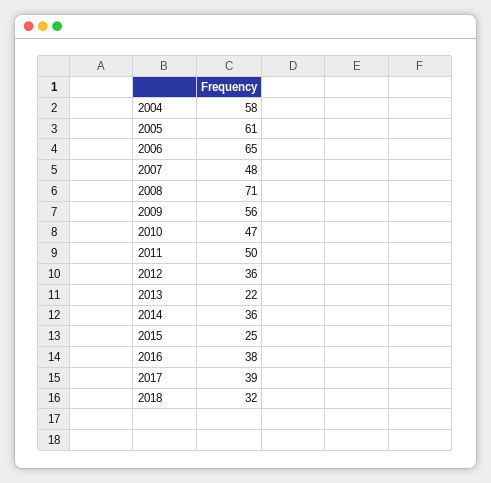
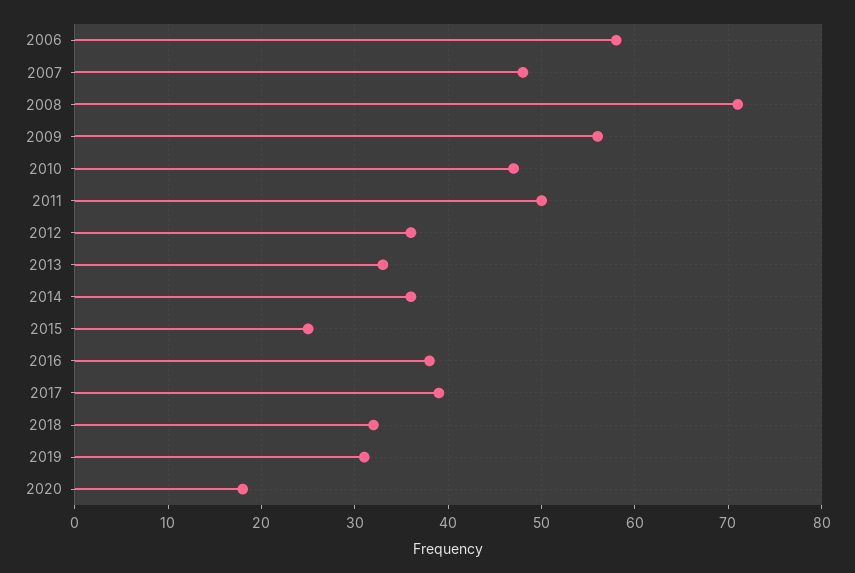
2004: 58 -> none
2005: 61 -> none
2006: 65 -> 58
2013: 22 -> 33
2019: none -> 31
2020: none -> 18

